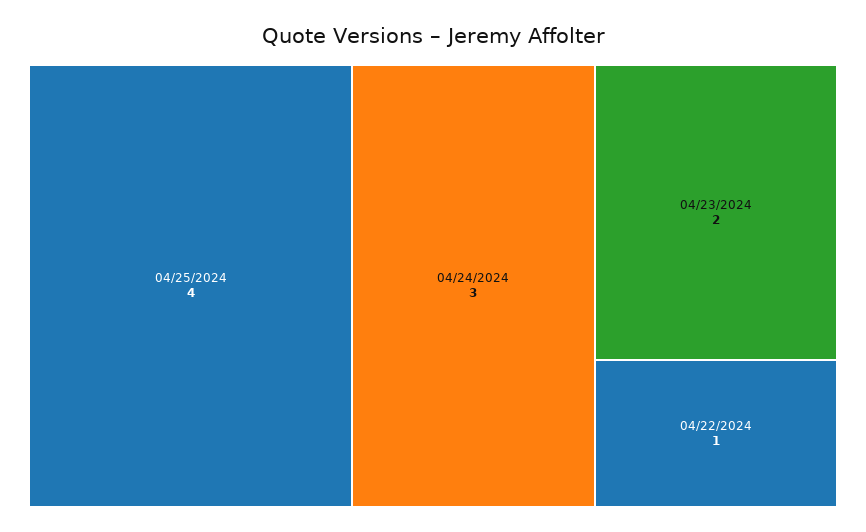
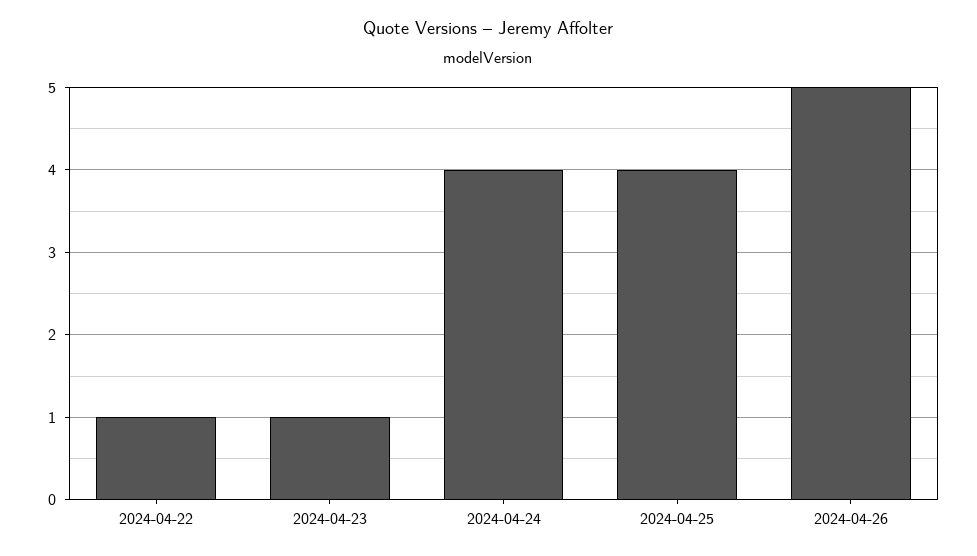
04/24/2024: 3 -> 4
04/23/2024: 2 -> 1
2024-04-26: none -> 5

